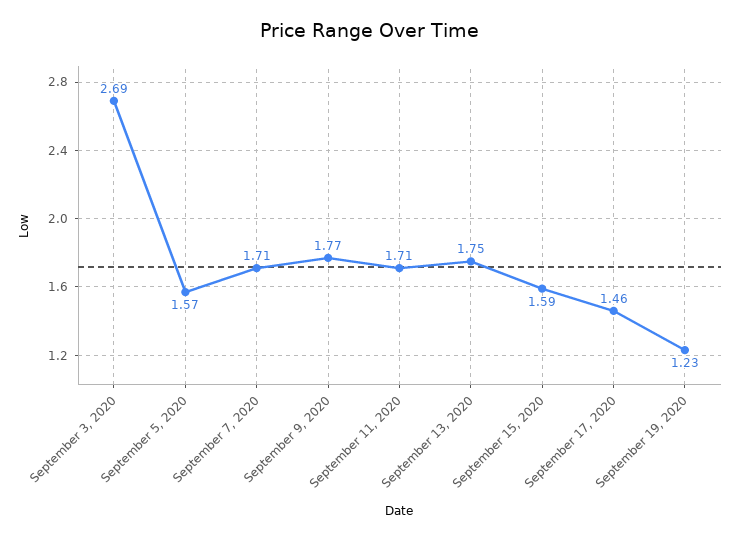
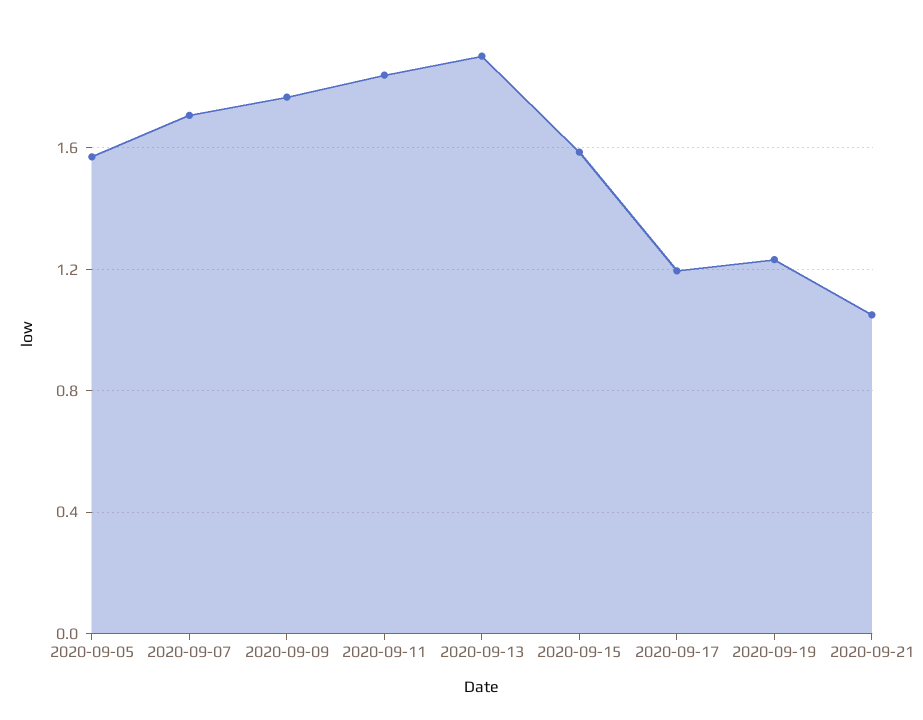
September 3, 2020: 2.69 -> none
September 11, 2020: 1.71 -> 1.85
September 13, 2020: 1.75 -> 1.9
September 17, 2020: 1.46 -> 1.2
2020-09-21: none -> 1.05

